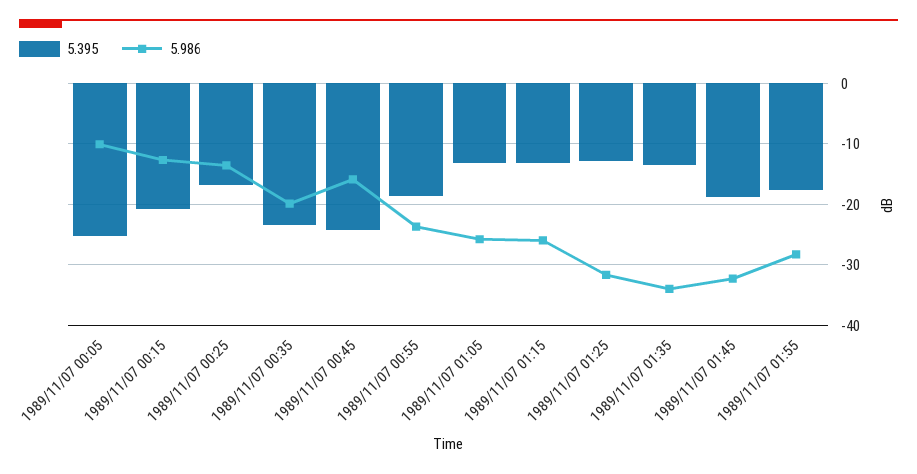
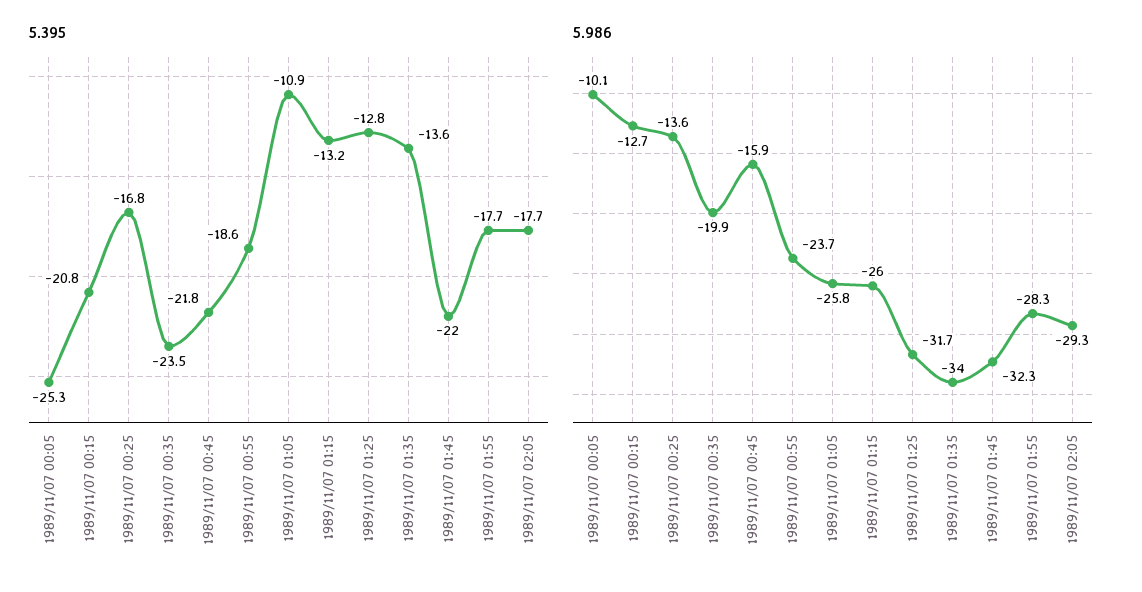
5.395, 1989/11/07 00:45: -24 -> -21.8
5.395, 1989/11/07 01:05: -13 -> -10.9
5.395, 1989/11/07 01:45: -19 -> -22
5.395, 1989/11/07 02:05: none -> -17.7
5.986, 1989/11/07 02:05: none -> -29.3

